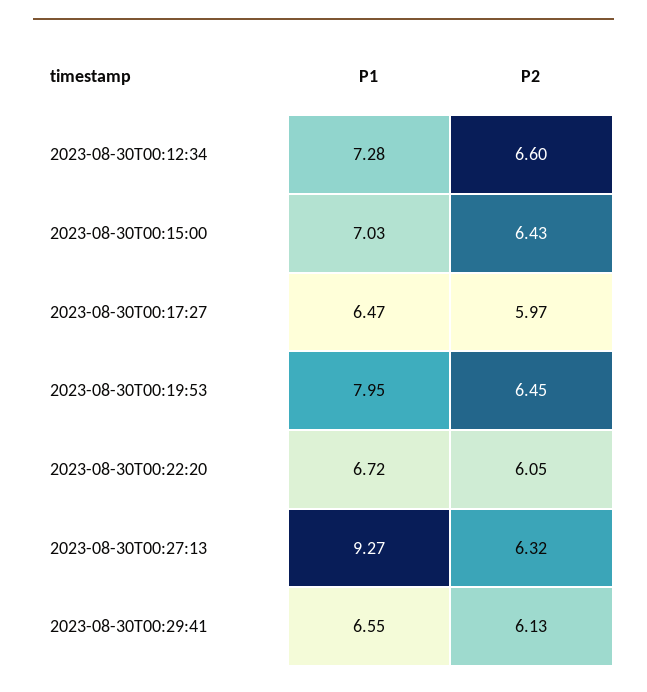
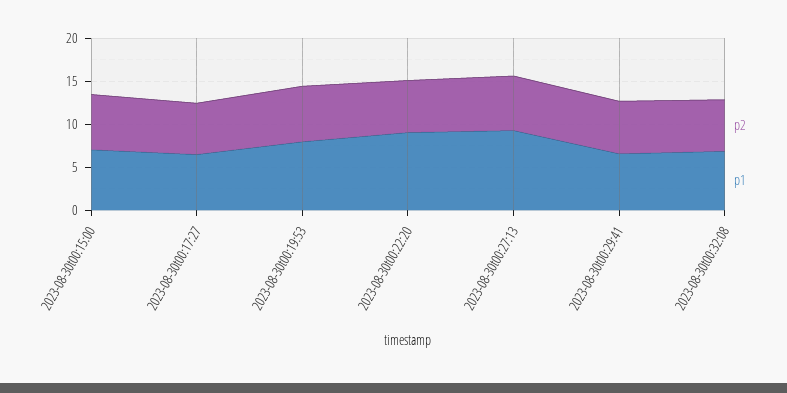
P1, 2023-08-30T00:12:34: 7.28 -> none
P2, 2023-08-30T00:12:34: 6.6 -> none
P1, 2023-08-30T00:22:20: 6.72 -> 9
P2, 2023-08-30t00:32:08: none -> 6
P1, 2023-08-30t00:32:08: none -> 7

